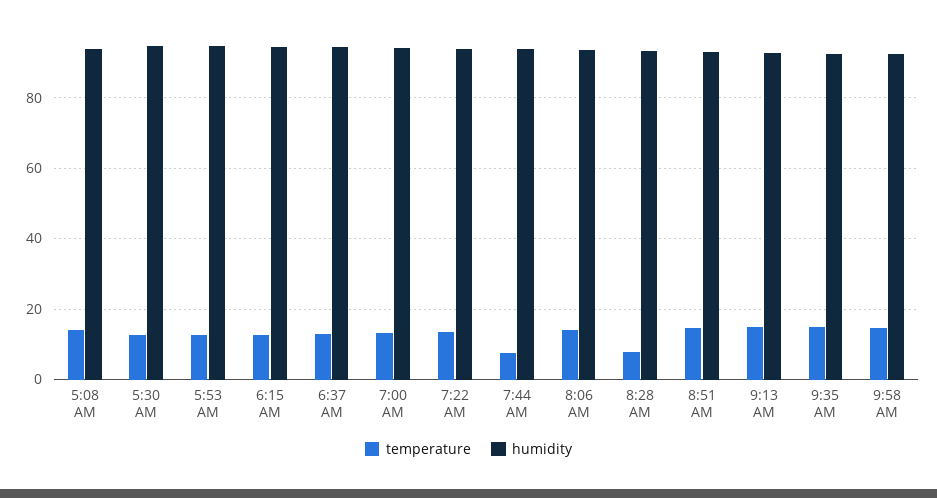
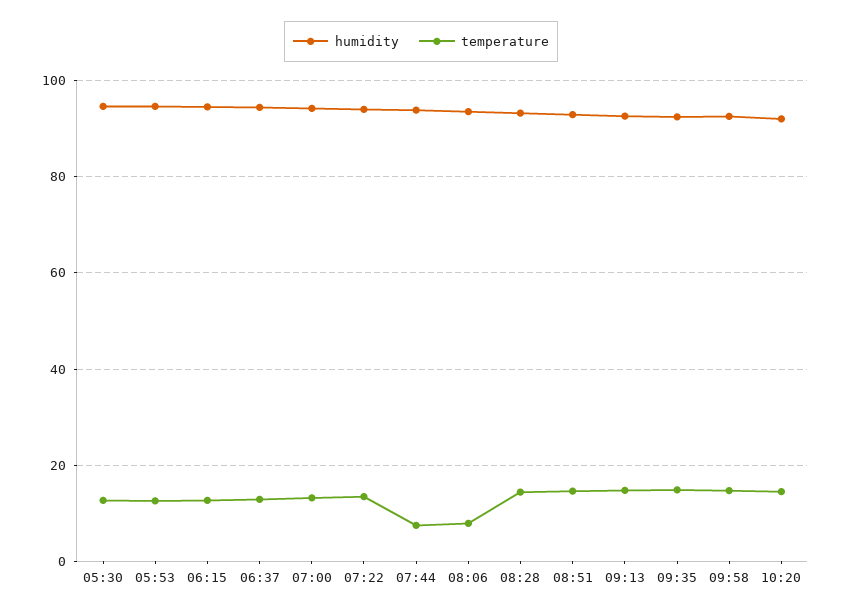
temperature, 5:08 AM: 14 -> none
humidity, 5:08 AM: 94 -> none
temperature, 8:06 AM: 14 -> 8
temperature, 8:28 AM: 8 -> 14
humidity, 10:20: none -> 92
temperature, 10:20: none -> 14

